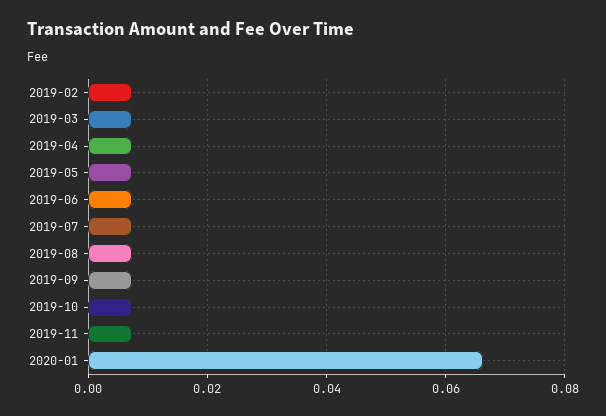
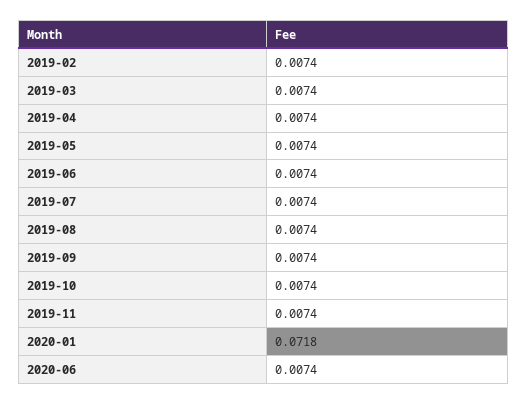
2020-01: 0.066 -> 0.0718
2020-06: none -> 0.0074

